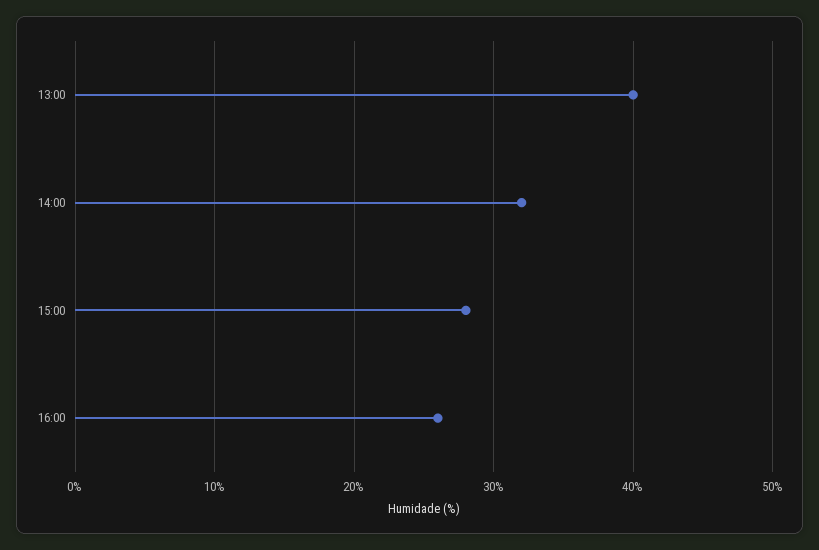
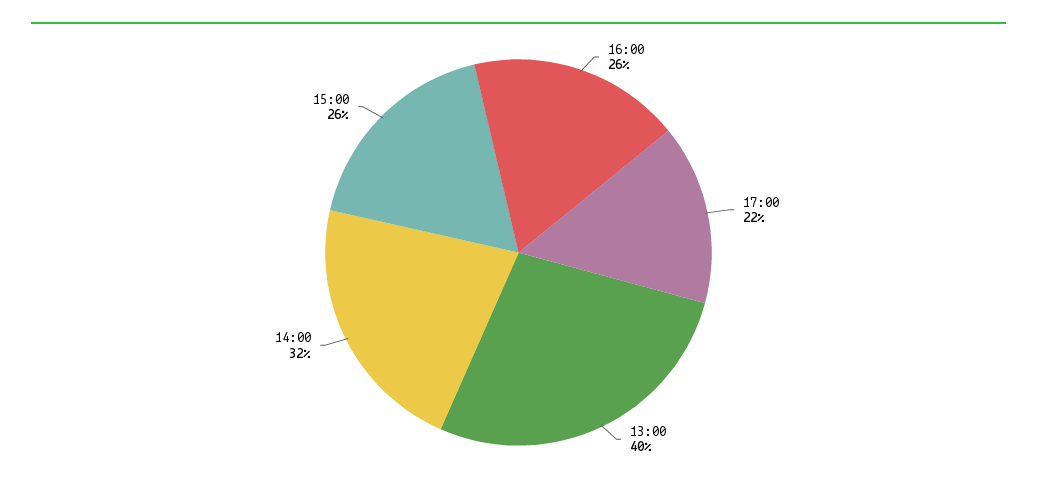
15:00: 28 -> 26
17:00: none -> 22

